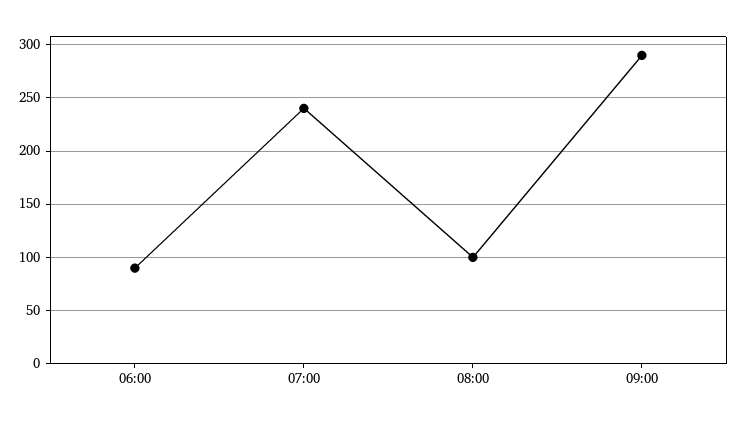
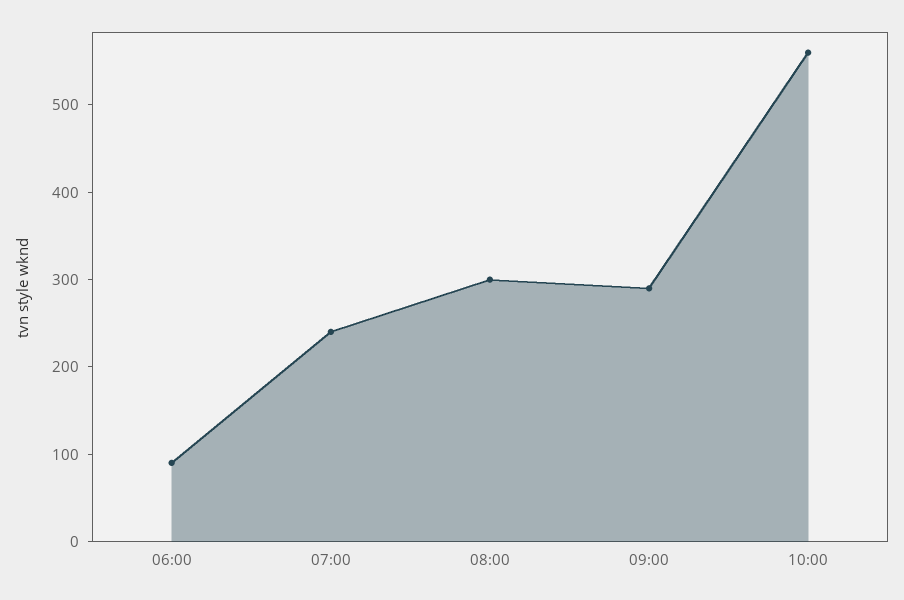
08:00: 100 -> 300
10:00: none -> 560

